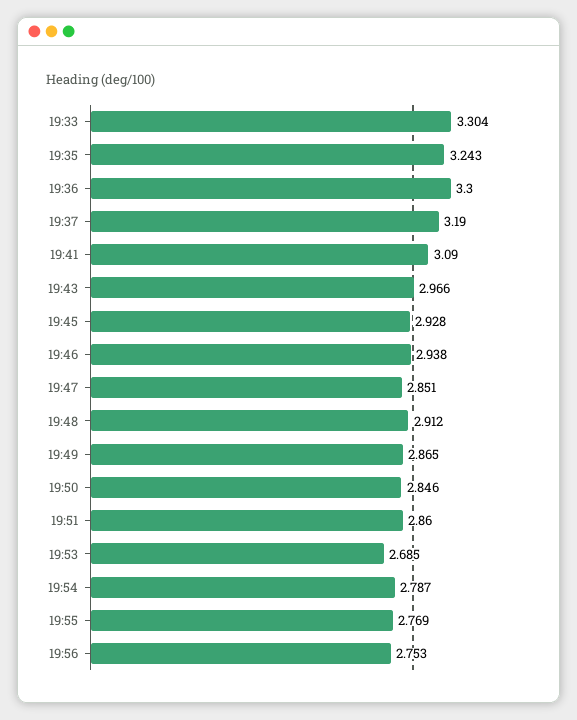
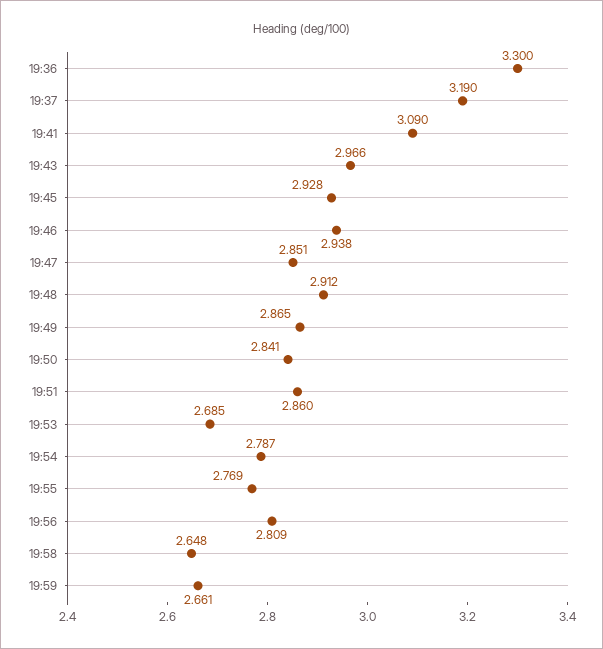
19:33: 3.304 -> none
19:35: 3.243 -> none
19:50: 2.846 -> 2.841
19:56: 2.753 -> 2.809
19:58: none -> 2.648
19:59: none -> 2.661

